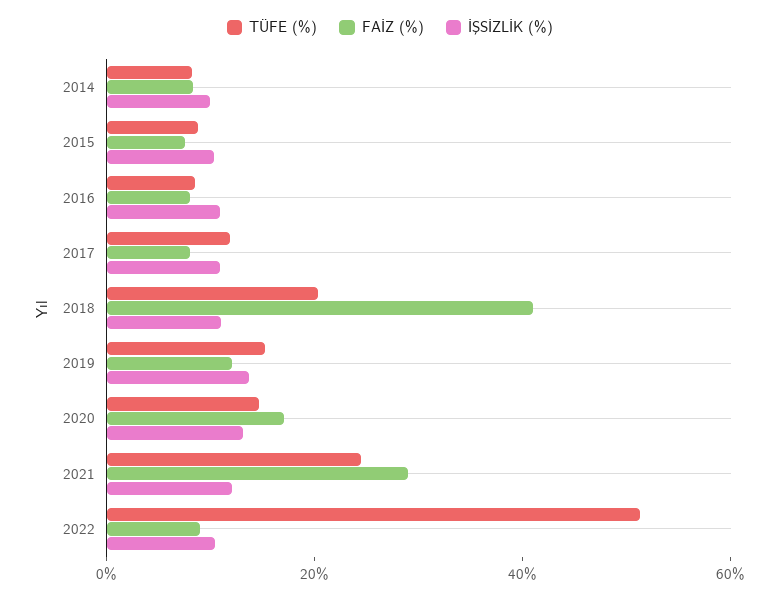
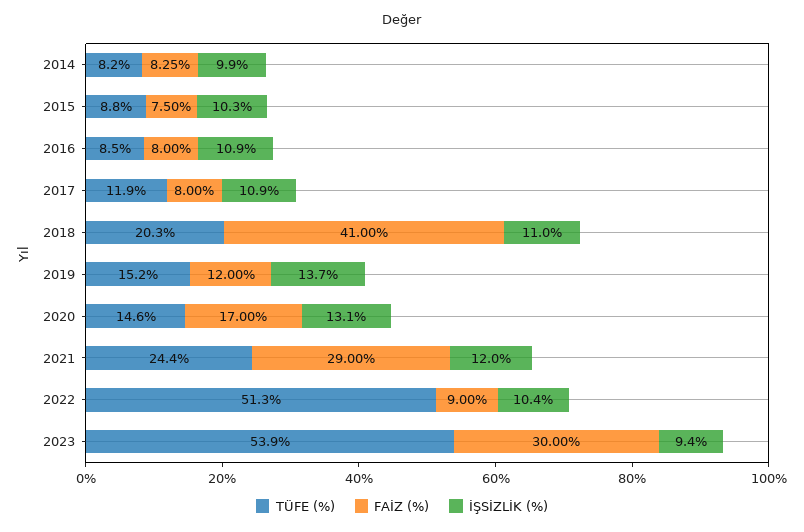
TÜFE (%), 2023: none -> 53.9
FAİZ (%), 2023: none -> 30
İŞSİZLİK (%), 2023: none -> 9.4

